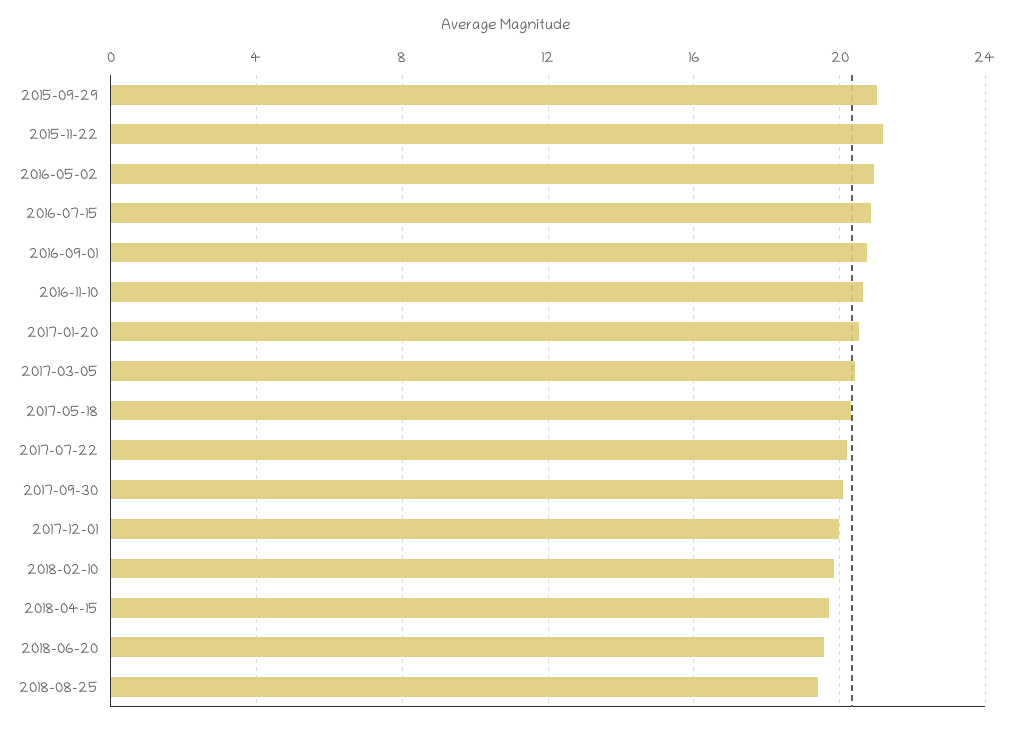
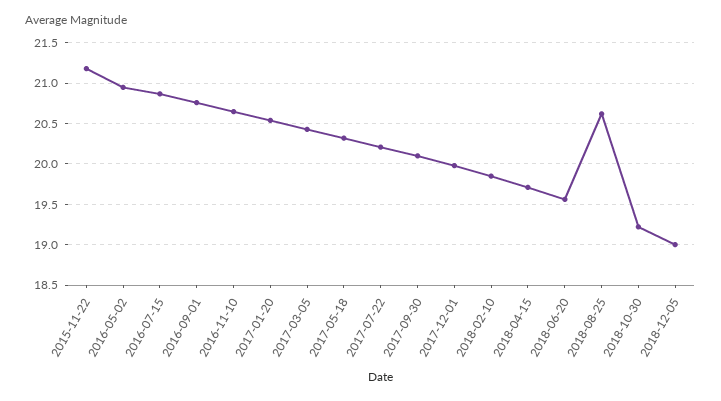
2015-09-29: 21 -> none
2018-08-25: 19.5 -> 20.6
2018-10-30: none -> 19.2
2018-12-05: none -> 19

